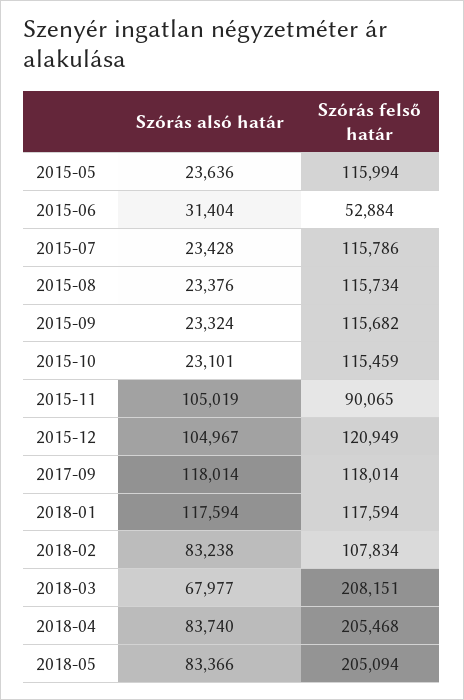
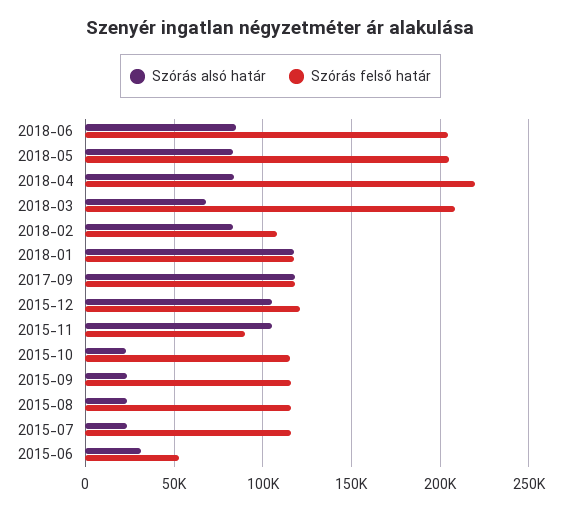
Szórás alsó határ, 2015-05: 23636 -> none
Szórás felső határ, 2015-05: 115994 -> none
Szórás felső határ, 2018-04: 205468 -> 220000
Szórás alsó határ, 2018-06: none -> 85000
Szórás felső határ, 2018-06: none -> 205000

